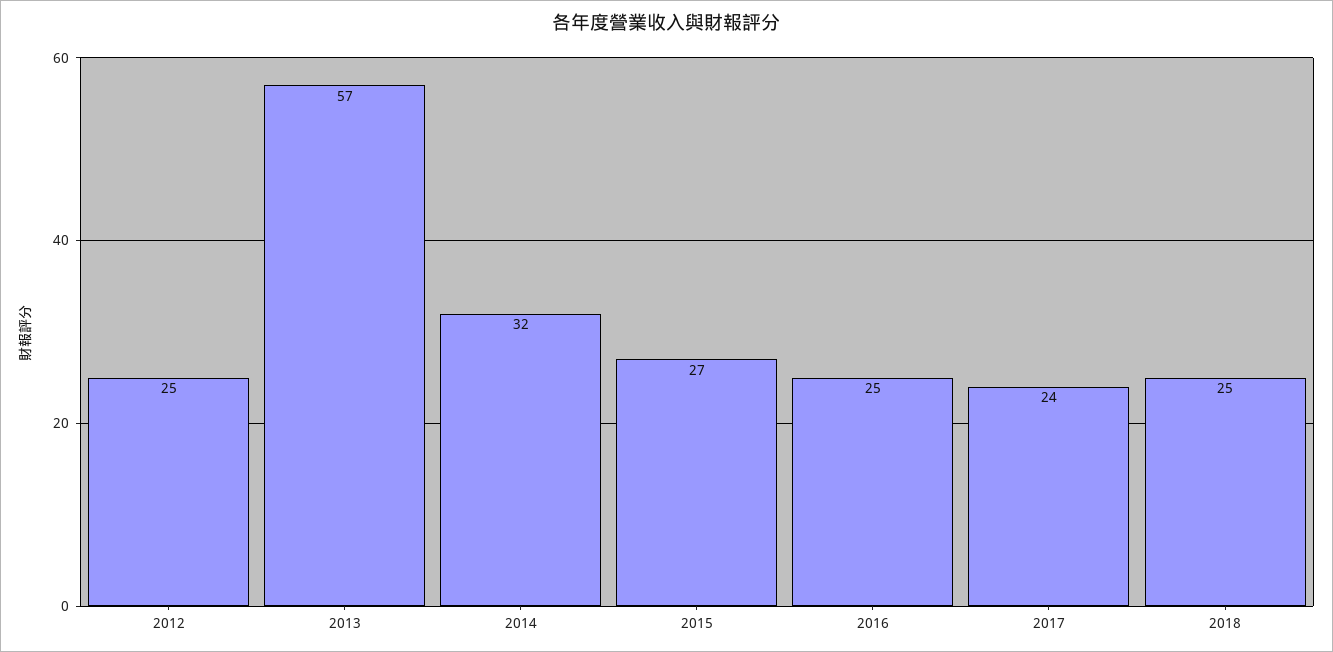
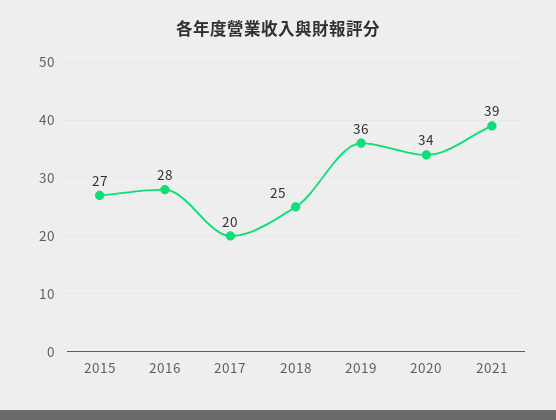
2012: 25 -> none
2013: 57 -> none
2014: 32 -> none
2016: 25 -> 28
2017: 24 -> 20
2019: none -> 36
2020: none -> 34
2021: none -> 39

